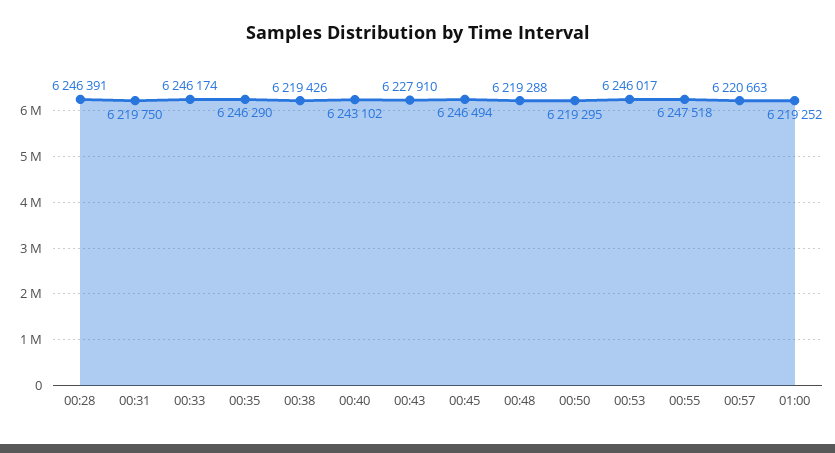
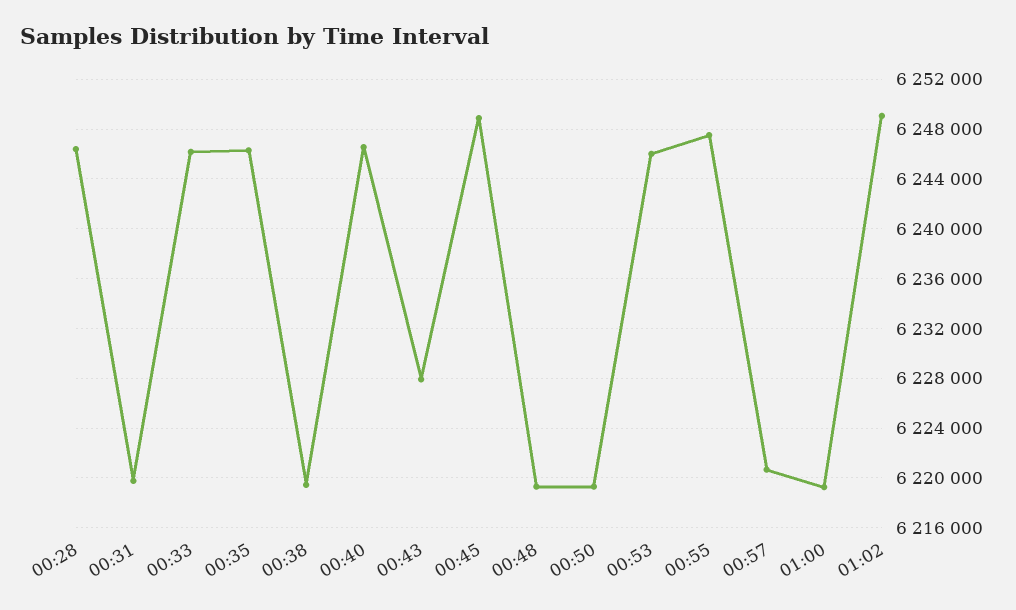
00:40: 6243102 -> 6246500
00:45: 6246494 -> 6249000
01:02: none -> 6249000

